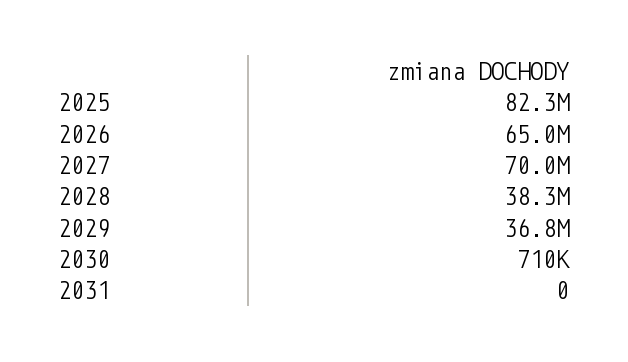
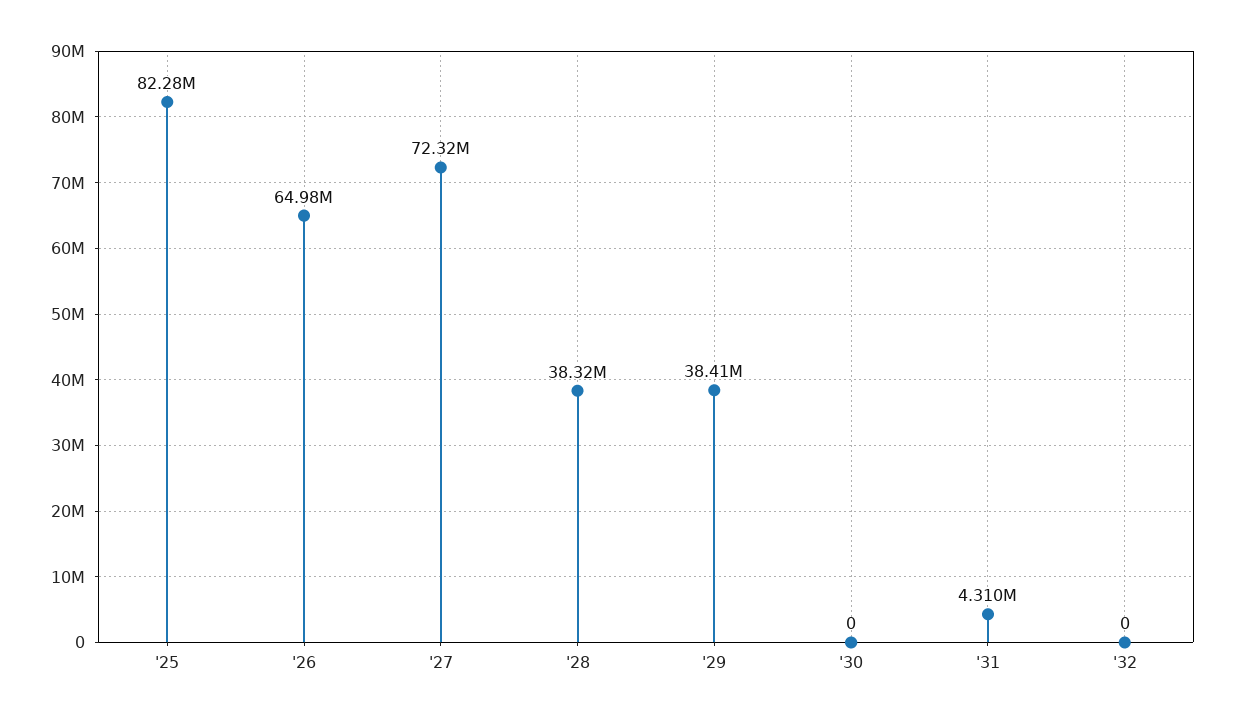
2027: 70000000 -> 72320000
2029: 36800000 -> 38410000
2030: 710000 -> 0
2031: 0 -> 4310000
'32: none -> 0

